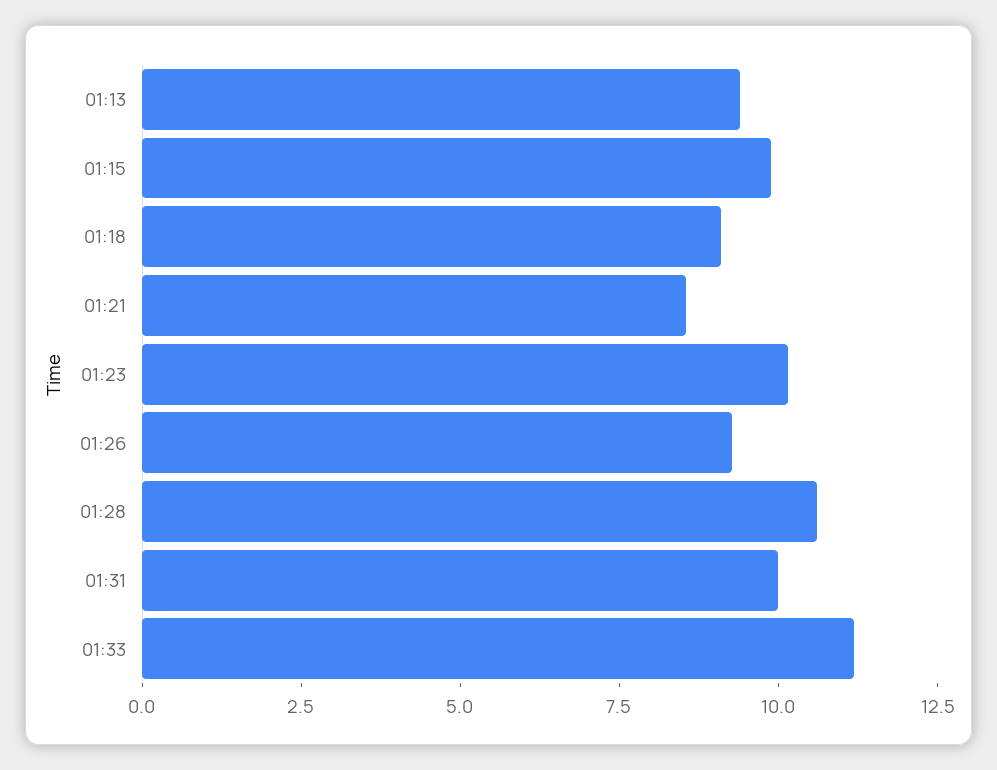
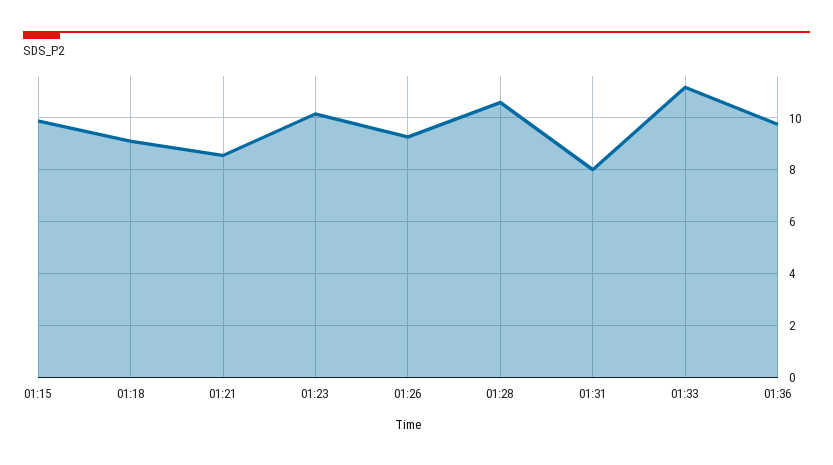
01:13: 9.5 -> none
01:31: 10 -> 8
01:36: none -> 9.75

